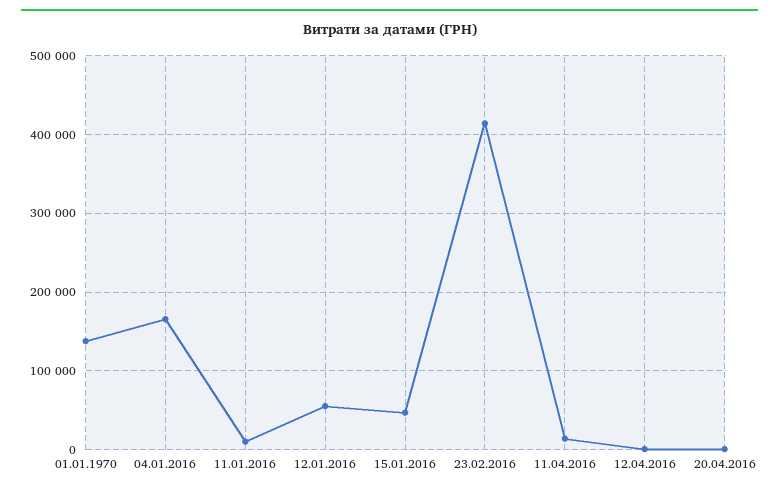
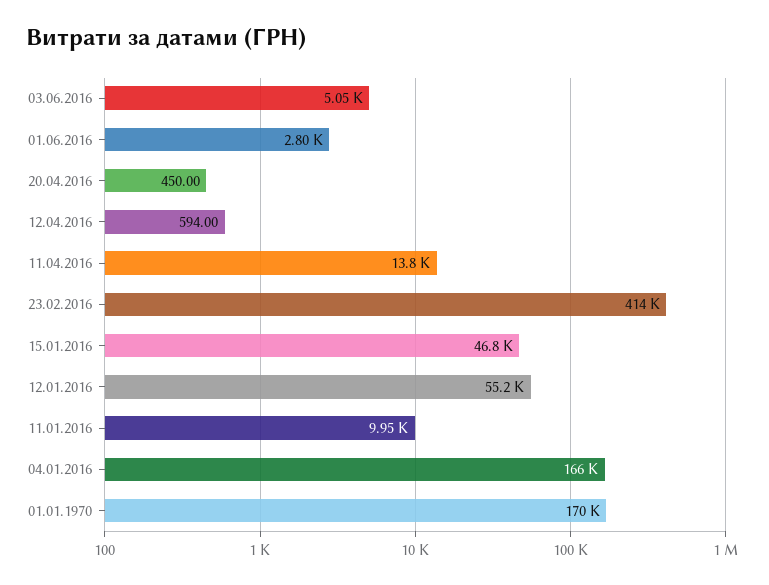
01.01.1970: 140000 -> 170000
03.06.2016: none -> 5050
01.06.2016: none -> 2800

